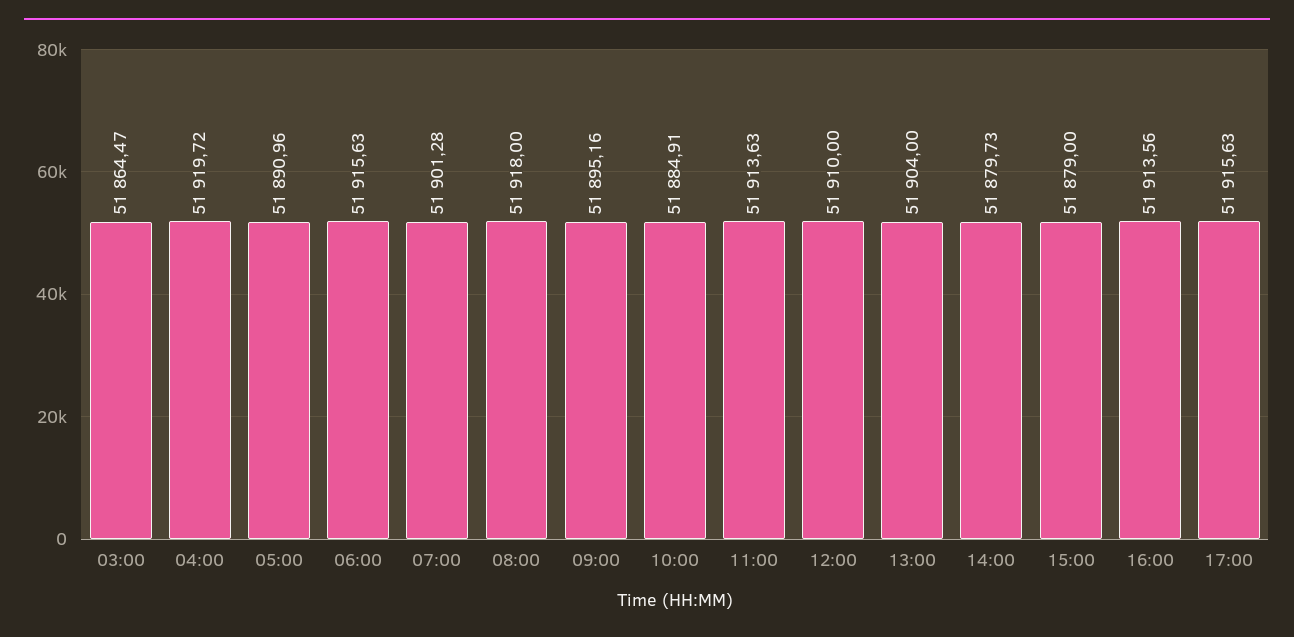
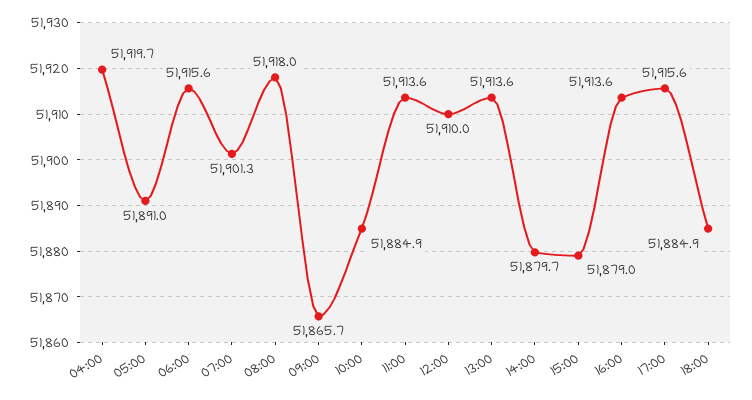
03:00: 51864.47 -> none
09:00: 51895.16 -> 51865.7
13:00: 51904 -> 51913.6
18:00: none -> 51884.9

